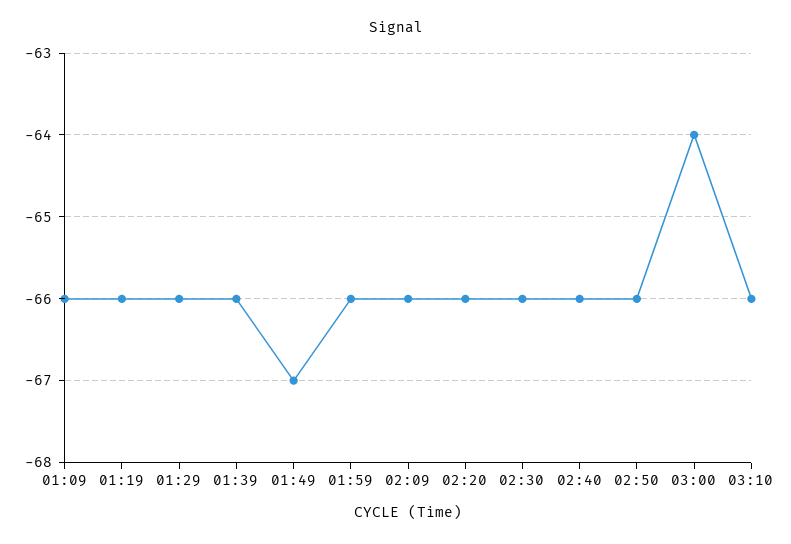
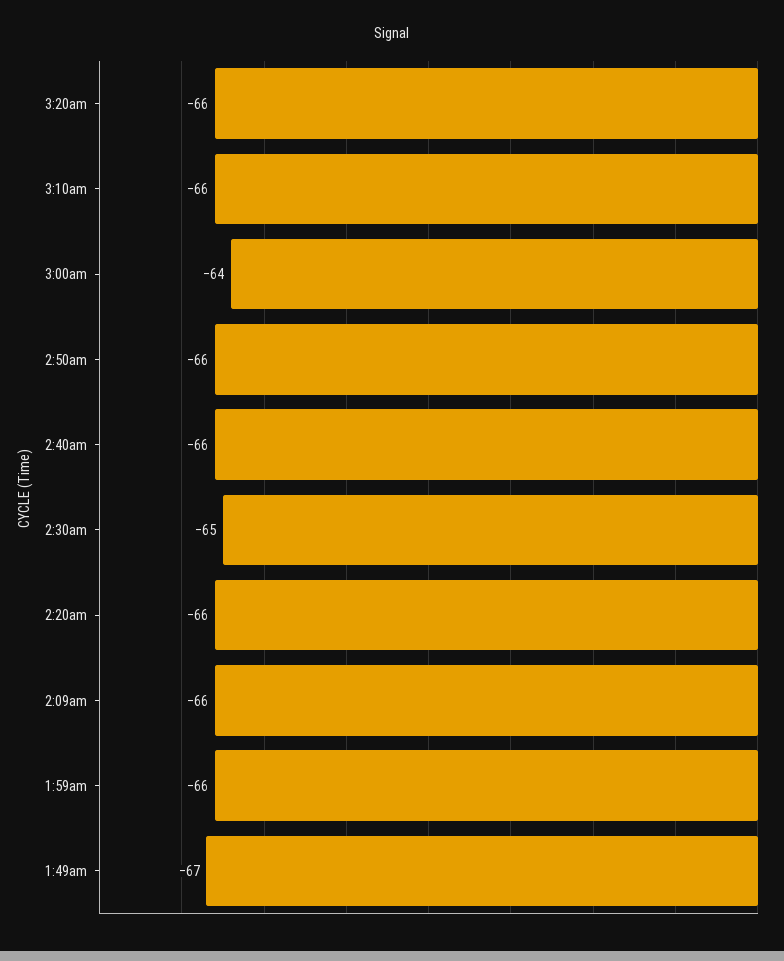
01:09: -66 -> none
01:19: -66 -> none
01:29: -66 -> none
01:39: -66 -> none
02:30: -66 -> -65
3:20am: none -> -66

